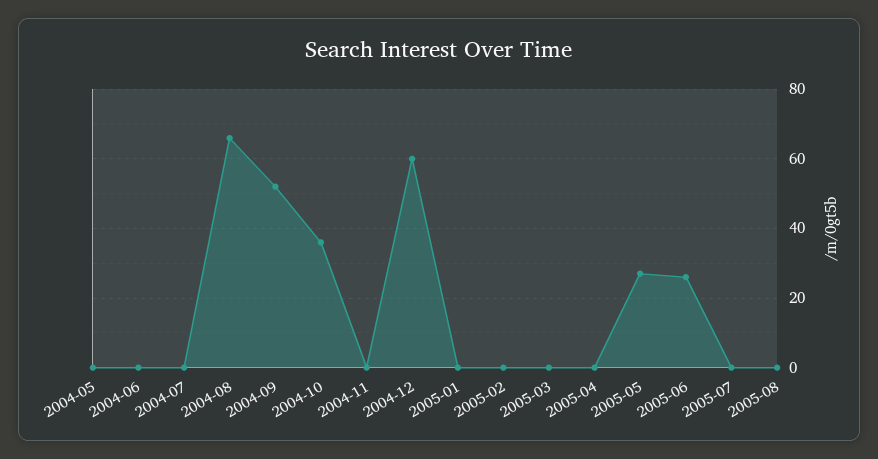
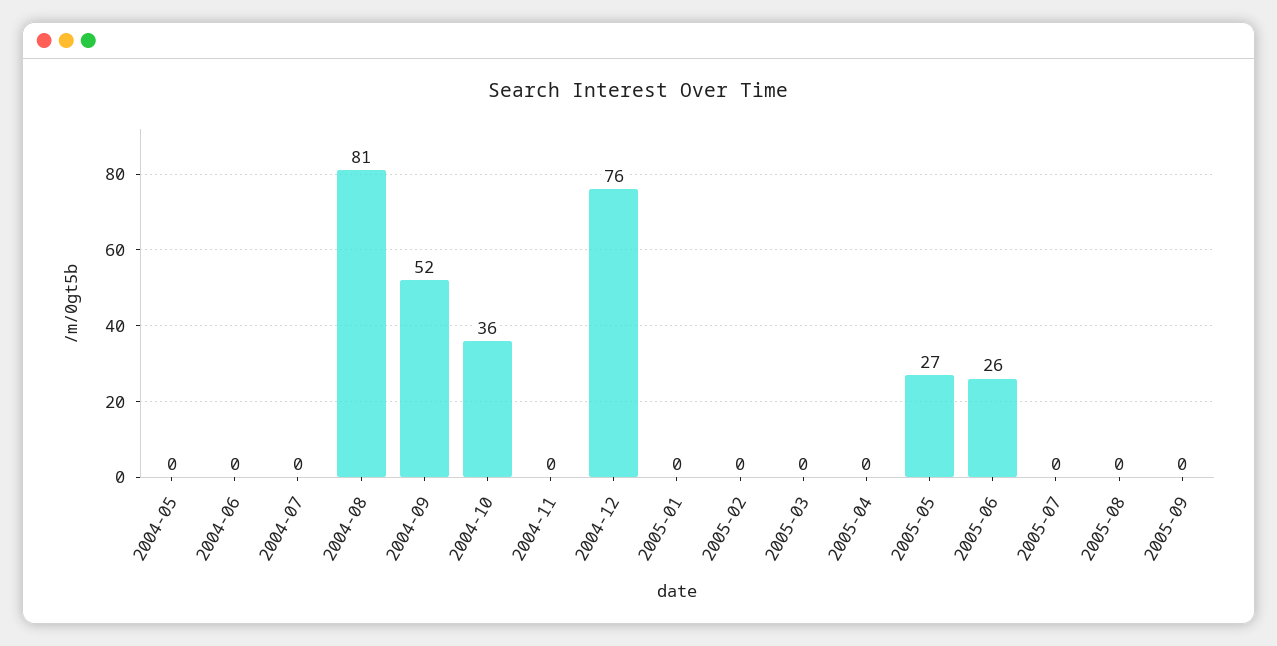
2004-08: 65 -> 81
2004-12: 60 -> 76
2005-09: none -> 0

